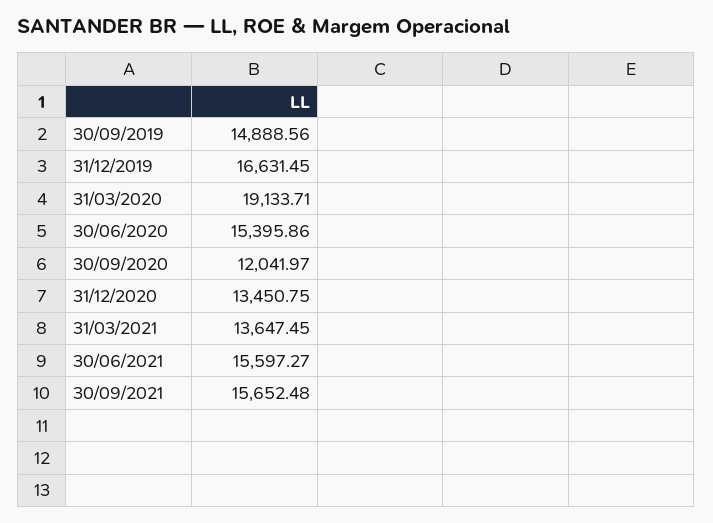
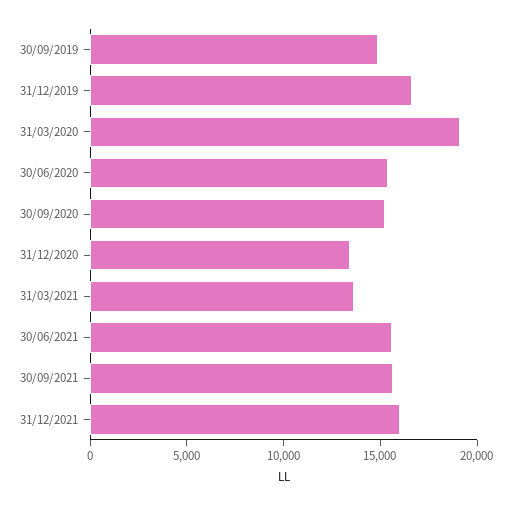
30/09/2020: 12041.97 -> 15000
31/12/2021: none -> 16000

